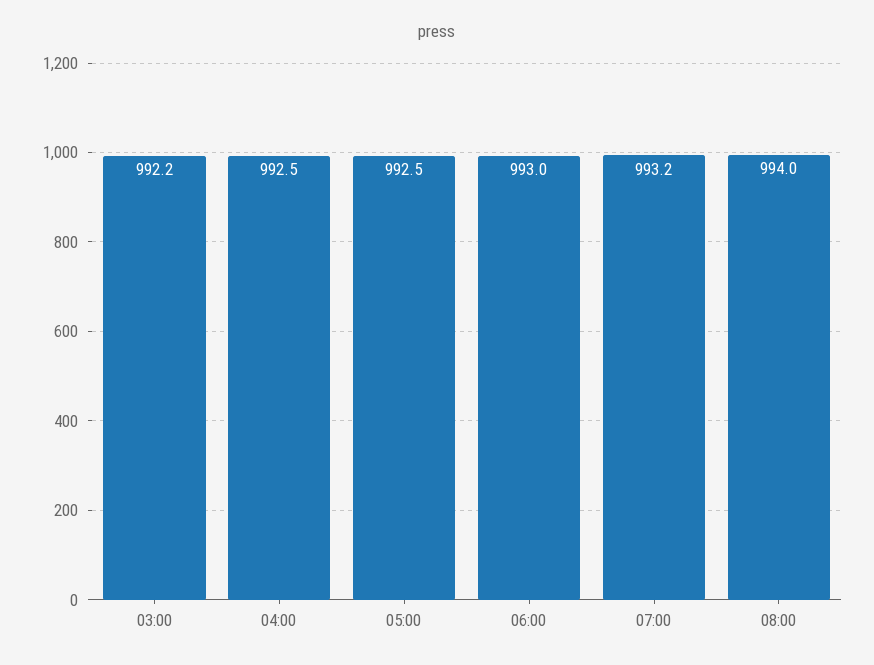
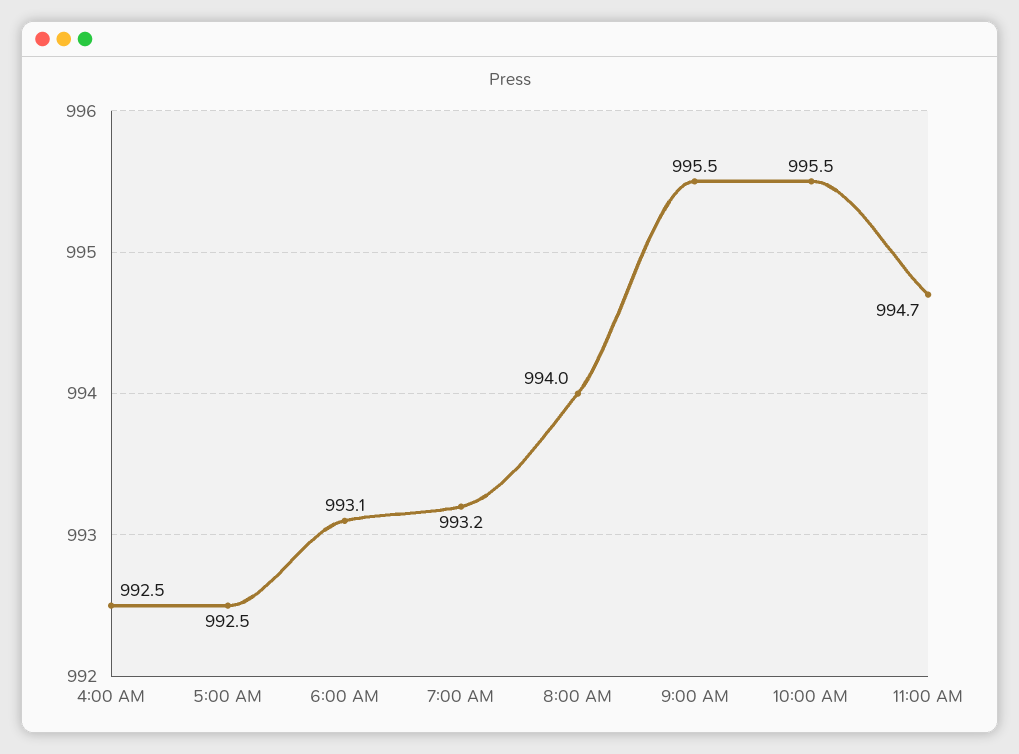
03:00: 992.2 -> none
06:00: 993 -> 993.1
9:00 AM: none -> 995.5
10:00 AM: none -> 995.5
11:00 AM: none -> 994.7

